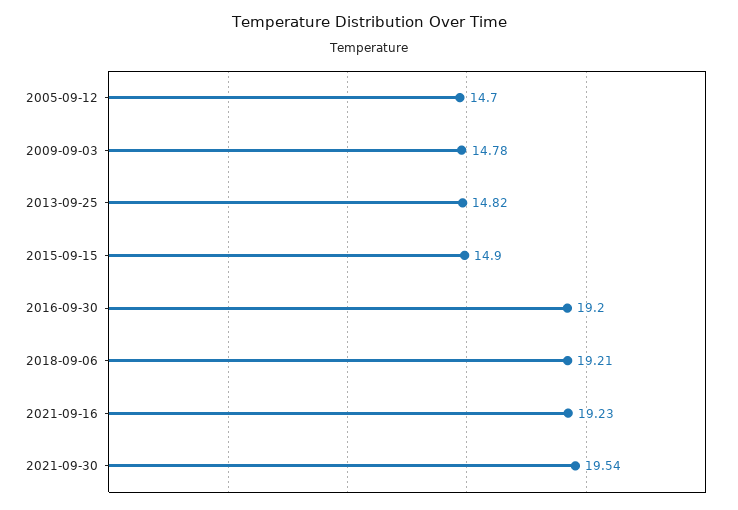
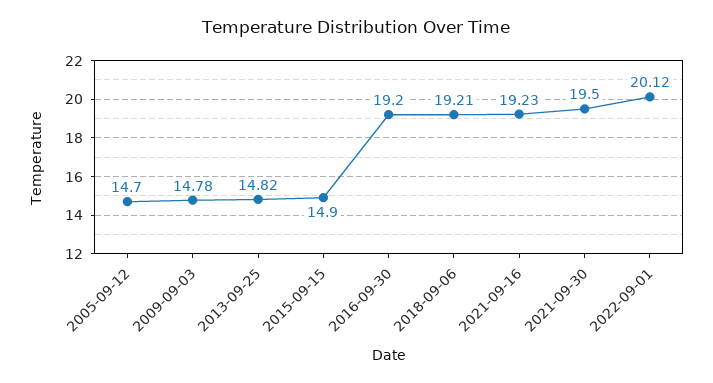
2021-09-30: 19.54 -> 19.5
2022-09-01: none -> 20.12

